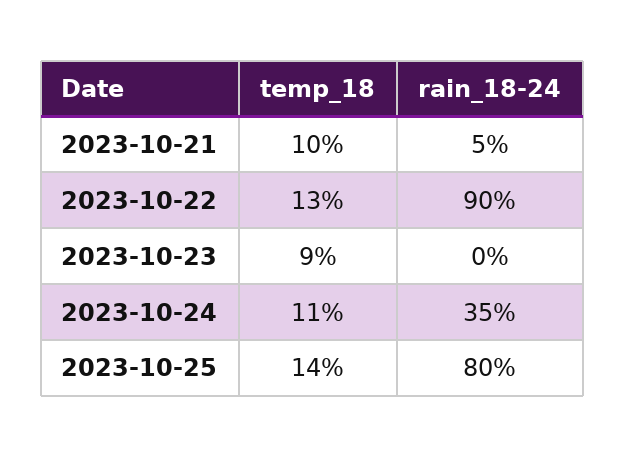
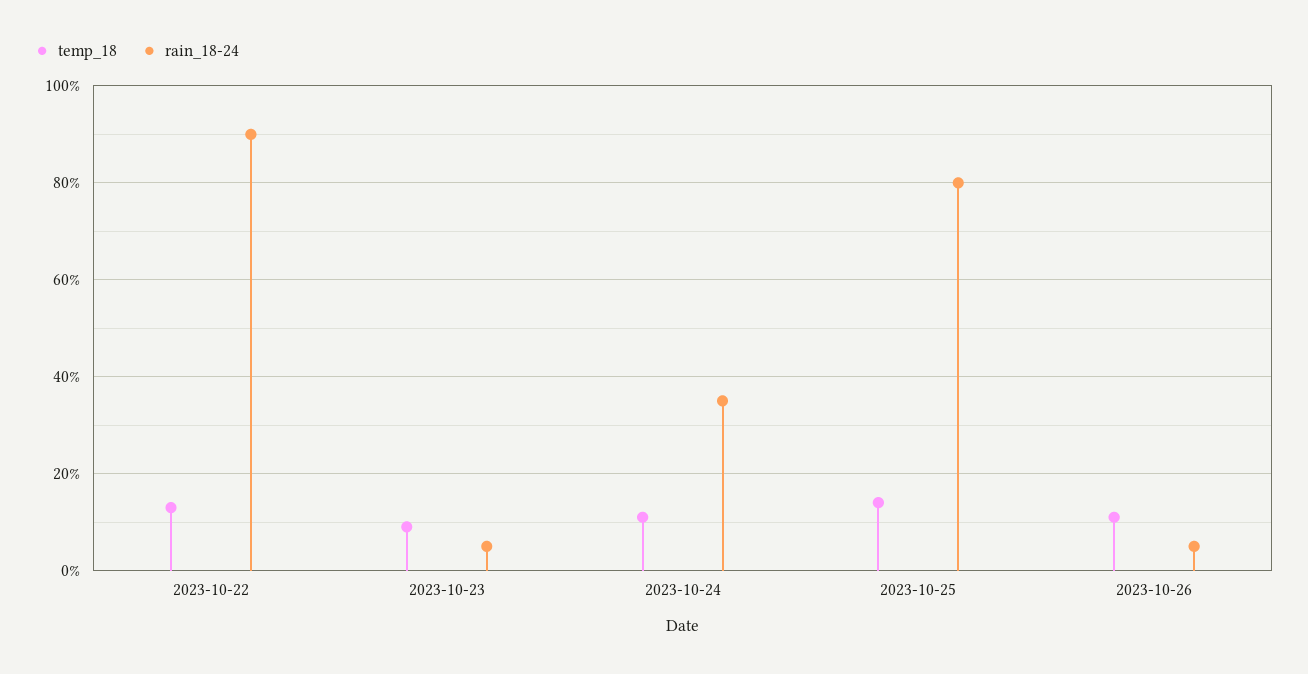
temp_18, 2023-10-21: 10 -> none
rain_18-24, 2023-10-21: 5 -> none
rain_18-24, 2023-10-23: 0 -> 5
temp_18, 2023-10-26: none -> 10
rain_18-24, 2023-10-26: none -> 5

